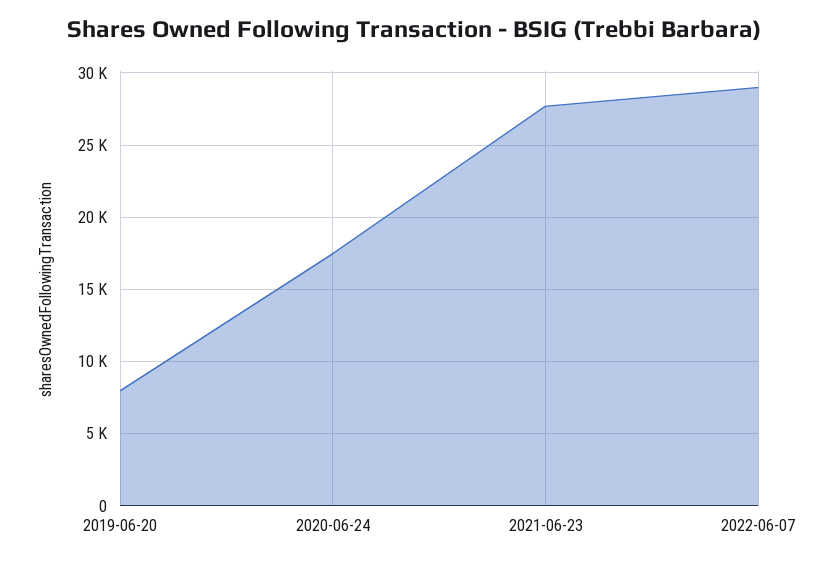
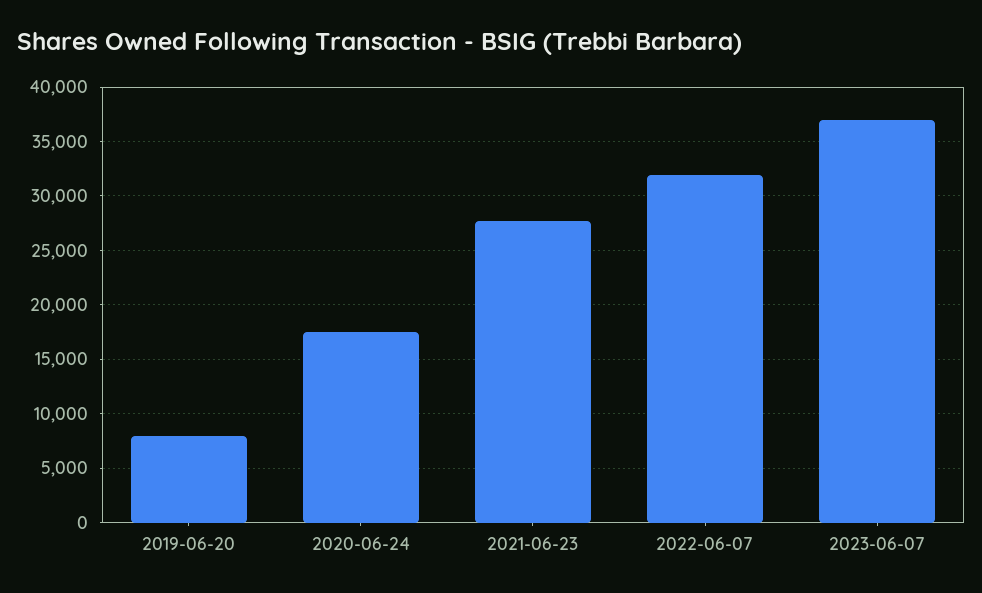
2022-06-07: 29000 -> 32000
2023-06-07: none -> 37000

